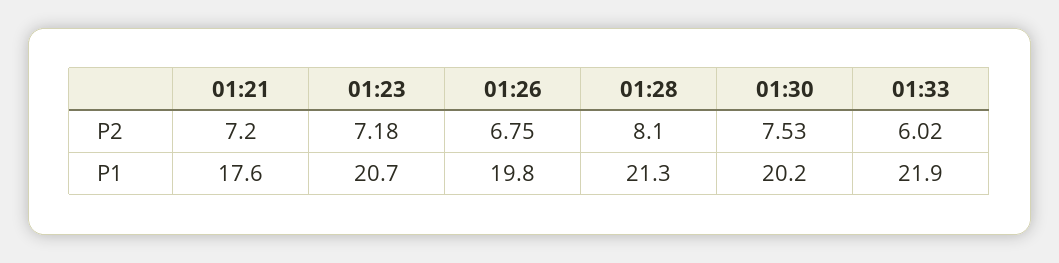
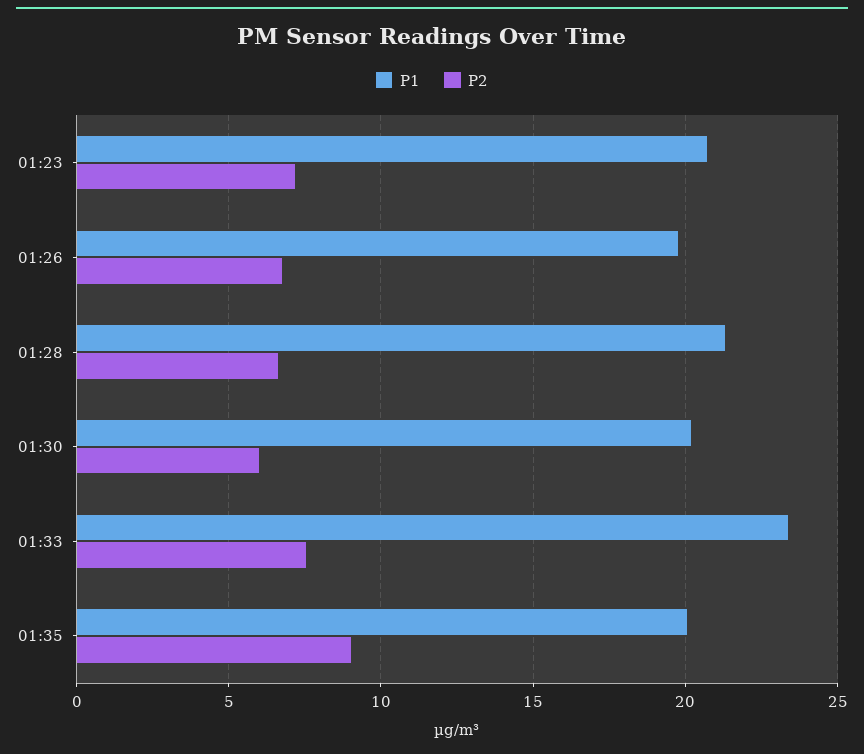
P2, 01:21: 7.2 -> none
P2, 01:28: 8.1 -> 6.5
P2, 01:30: 7.53 -> 6
P2, 01:33: 6.02 -> 7.5
P1, 01:21: 17.6 -> none
P1, 01:33: 21.9 -> 23.5
P1, 01:35: none -> 20
P2, 01:35: none -> 9

